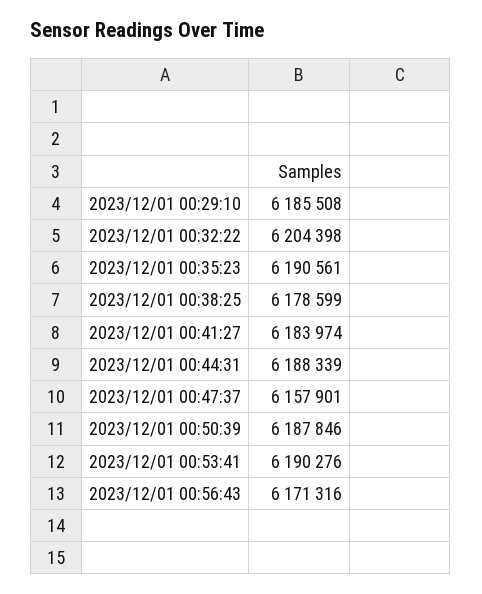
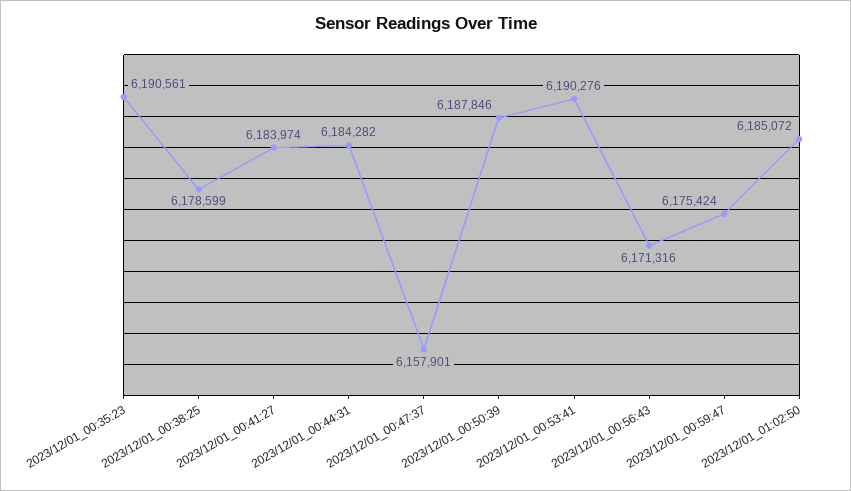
2023/12/01 00:29:10: 6185508 -> none
2023/12/01 00:32:22: 6204398 -> none
2023/12/01 00:44:31: 6188339 -> 6184282
2023/12/01_00:59:47: none -> 6175424
2023/12/01_01:02:50: none -> 6185072

